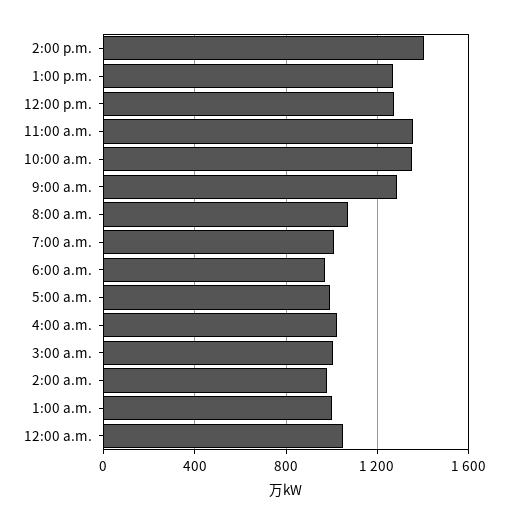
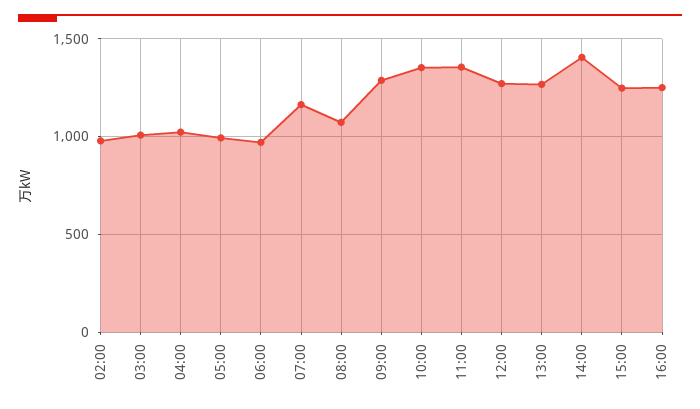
7:00 a.m.: 1000 -> 1150
1:00 a.m.: 1000 -> none
12:00 a.m.: 1050 -> none
15:00: none -> 1250
16:00: none -> 1250

